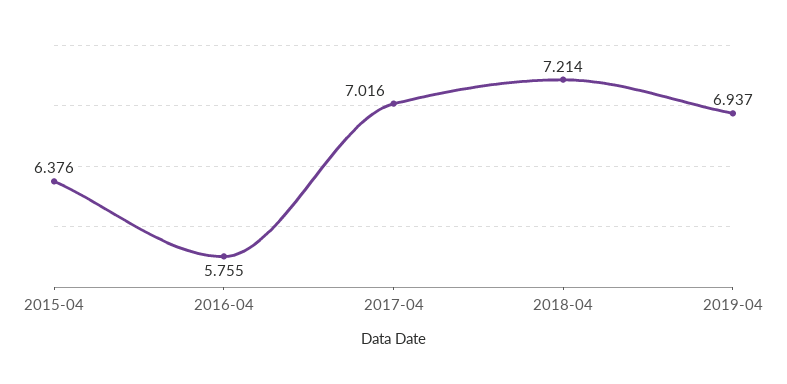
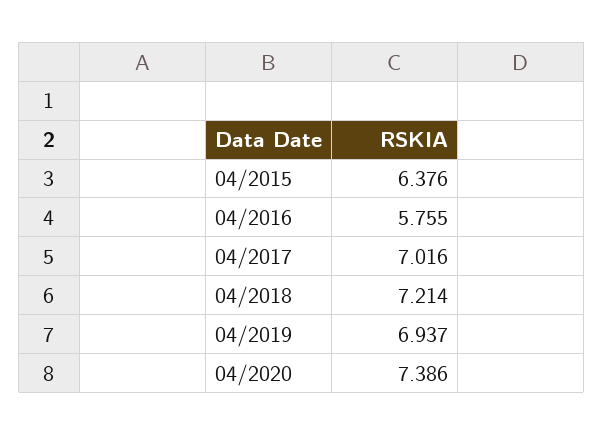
04/2020: none -> 7.386

